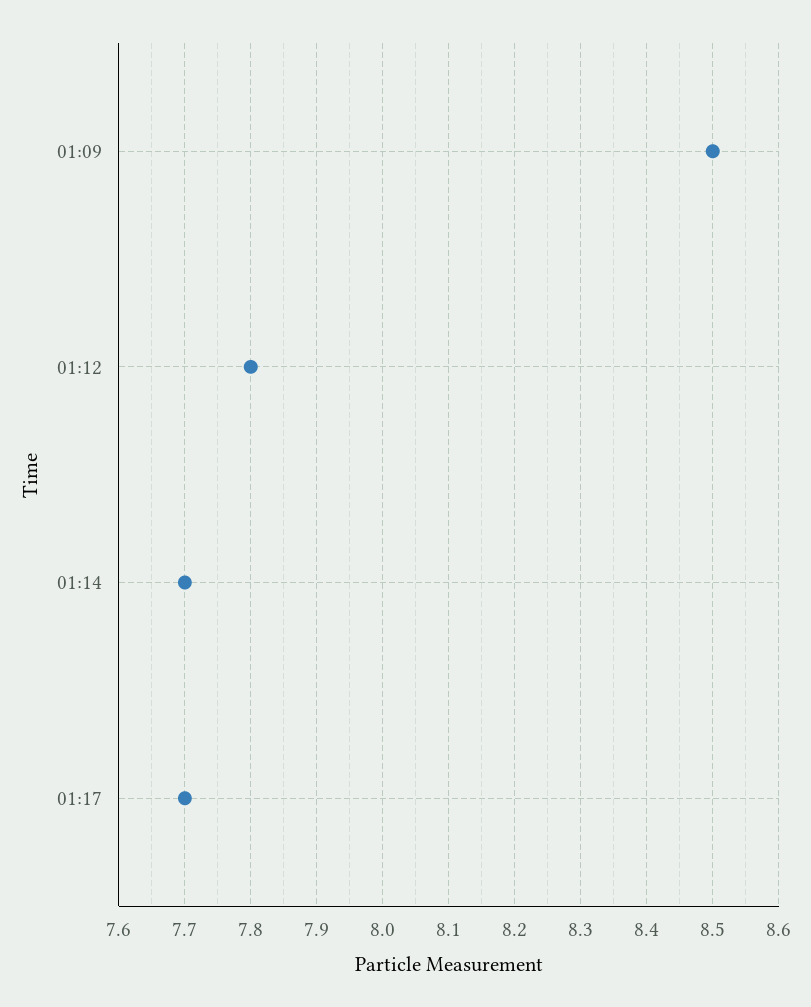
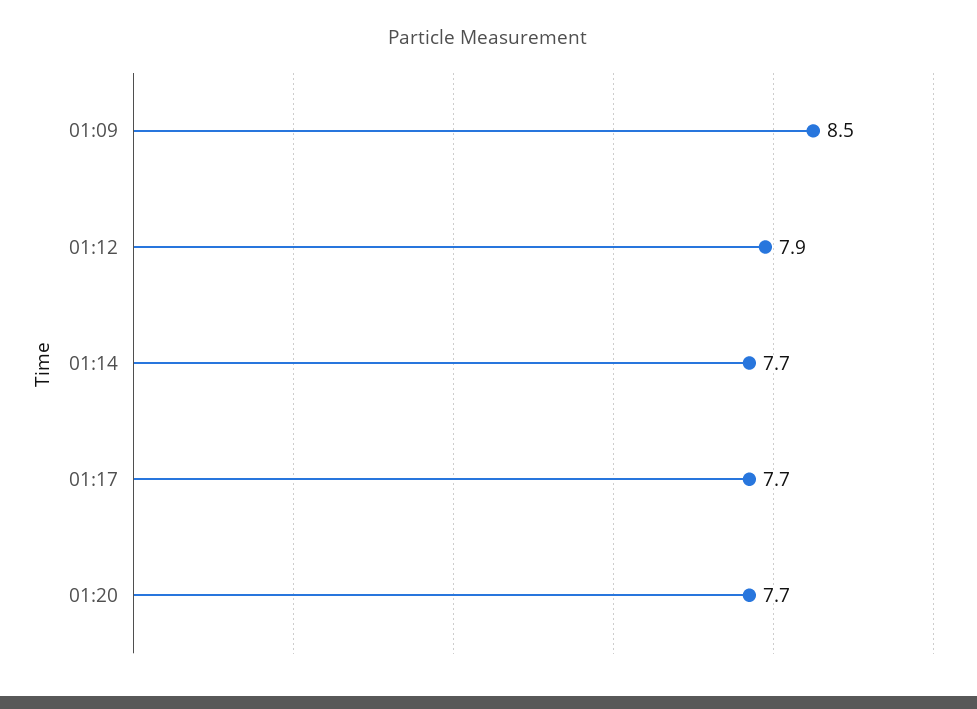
01:12: 7.8 -> 7.9
01:20: none -> 7.7

